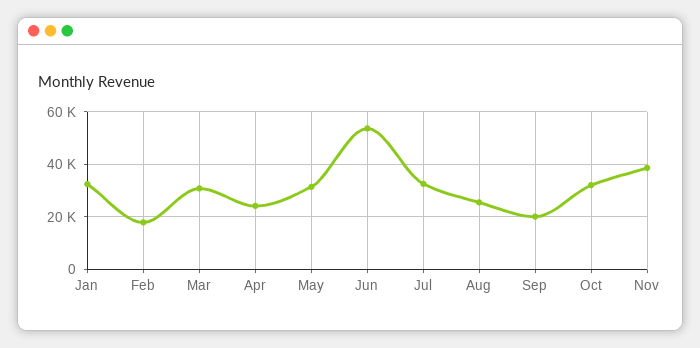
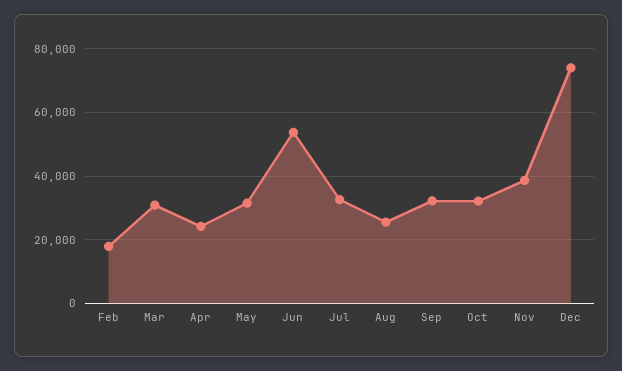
Jan: 32500 -> none
Sep: 20000 -> 32000
Dec: none -> 74000

